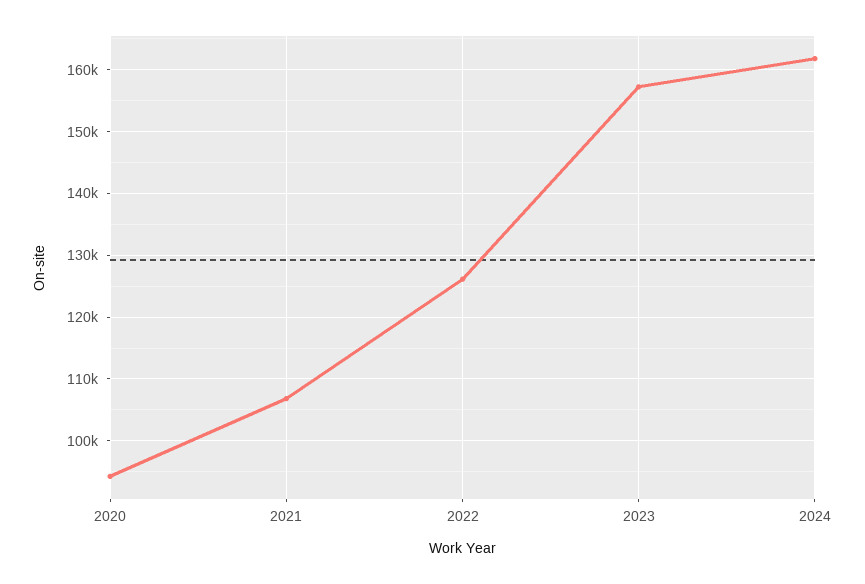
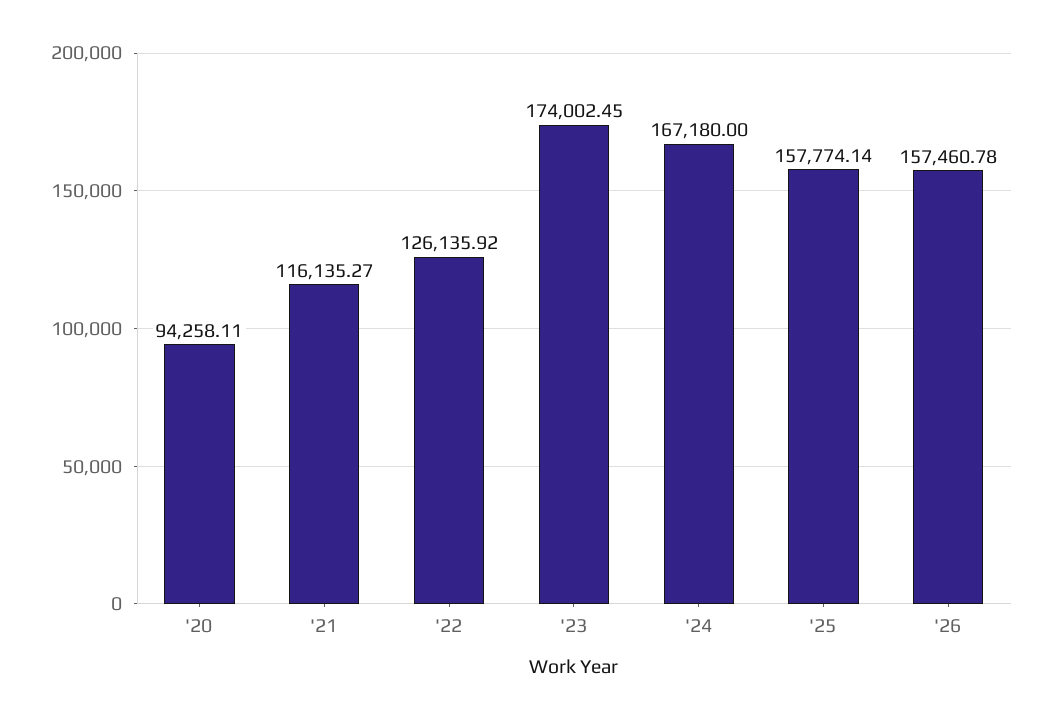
2021: 107000 -> 116135.27
2023: 157000 -> 174002.45
2024: 162000 -> 167180
'25: none -> 157774.14
'26: none -> 157460.78

